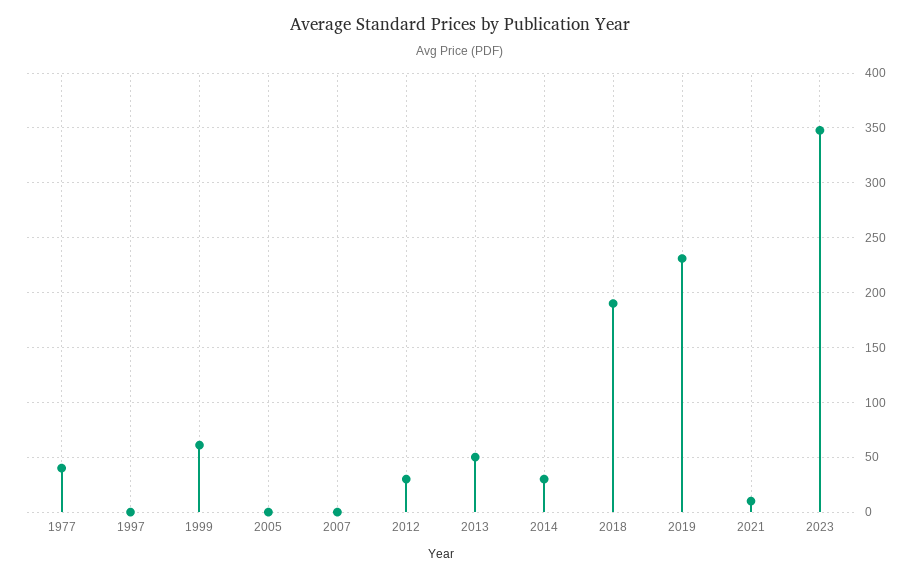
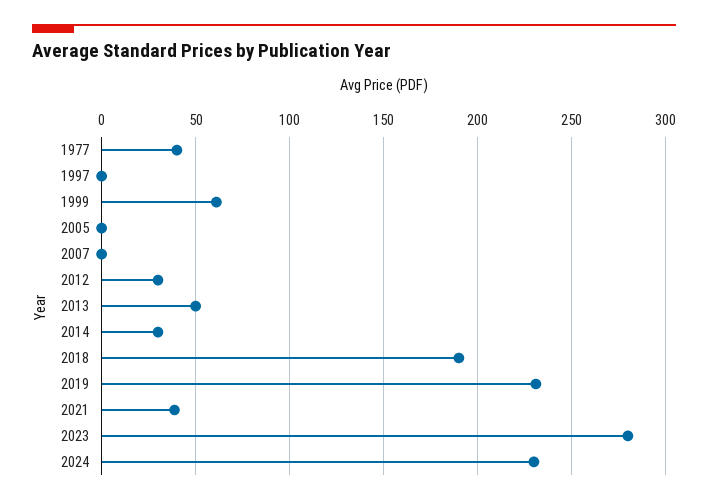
2021: 10 -> 40
2023: 350 -> 280
2024: none -> 230

